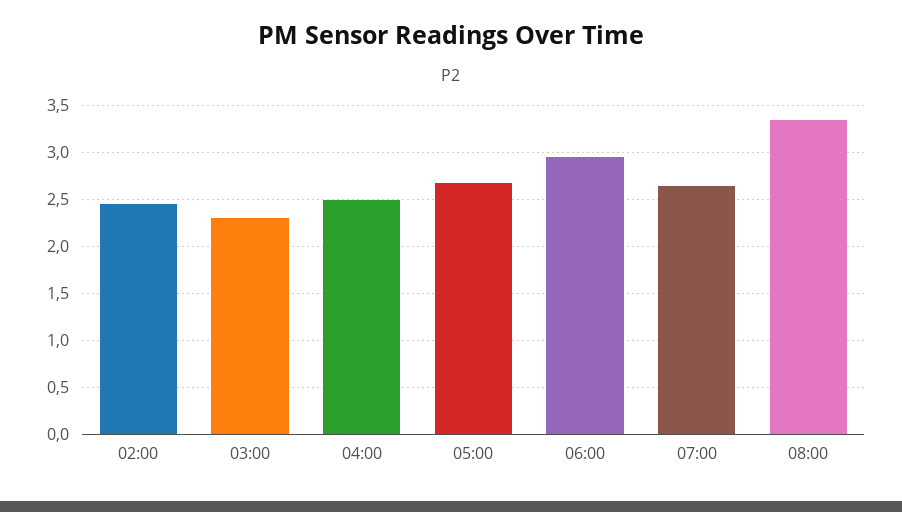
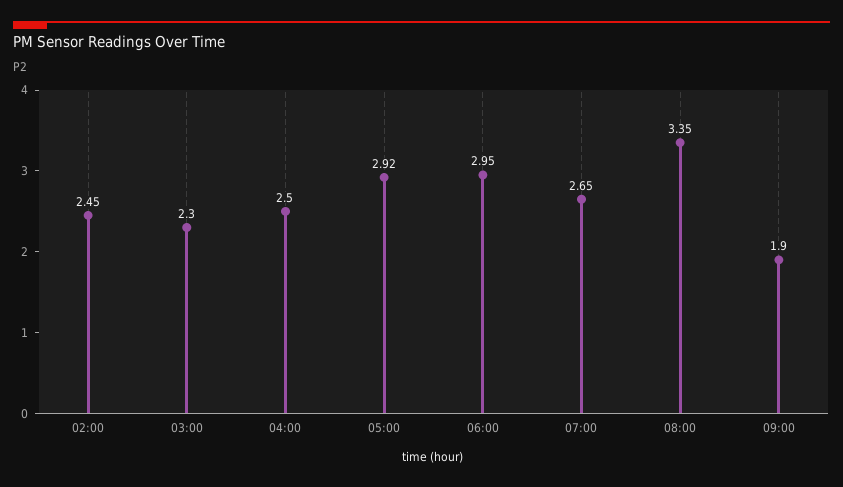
05:00: 2.7 -> 2.92
09:00: none -> 1.9

